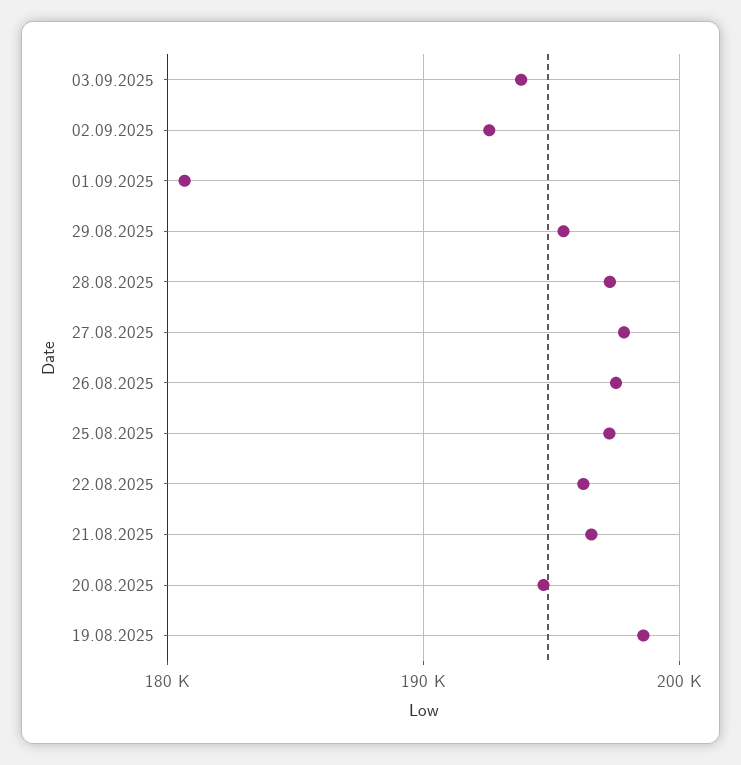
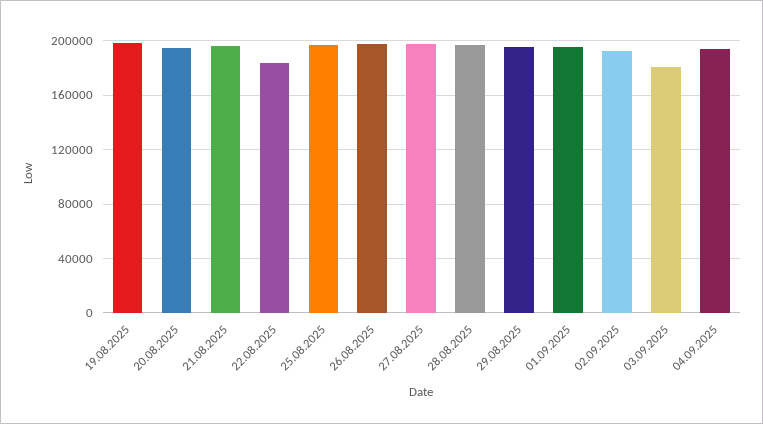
03.09.2025: 194000 -> 180000
01.09.2025: 181000 -> 195000
22.08.2025: 196000 -> 185000
04.09.2025: none -> 195000

